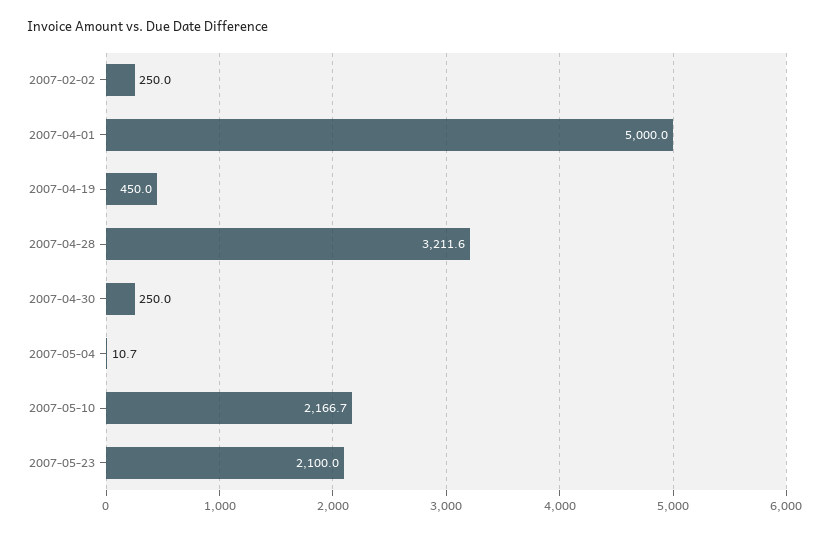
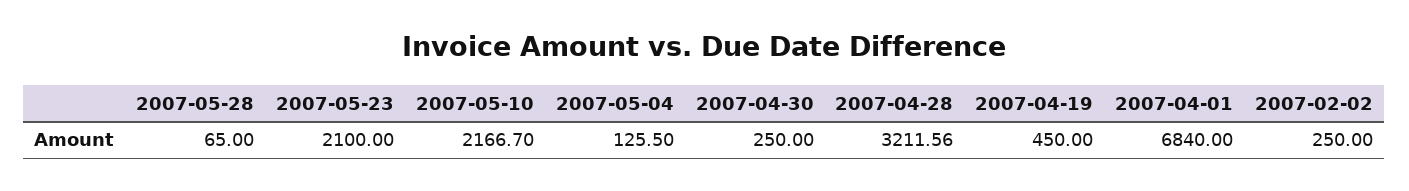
2007-04-01: 5000 -> 6840
2007-05-04: 10.7 -> 125.5
2007-05-28: none -> 65

